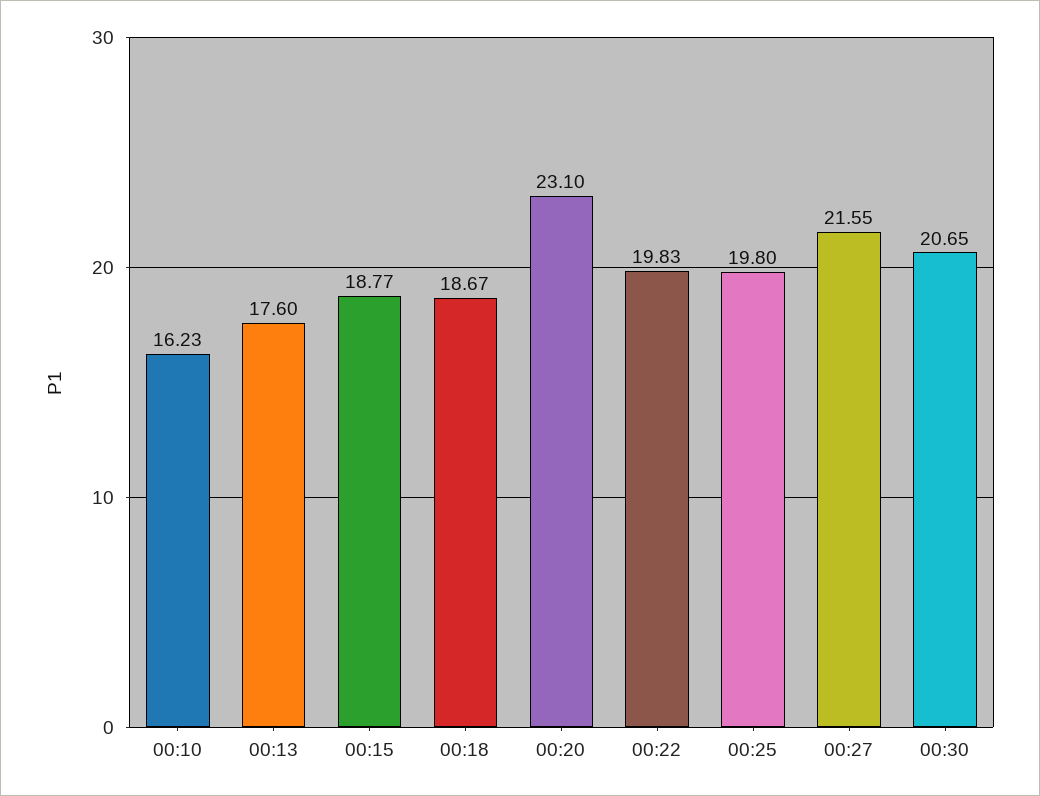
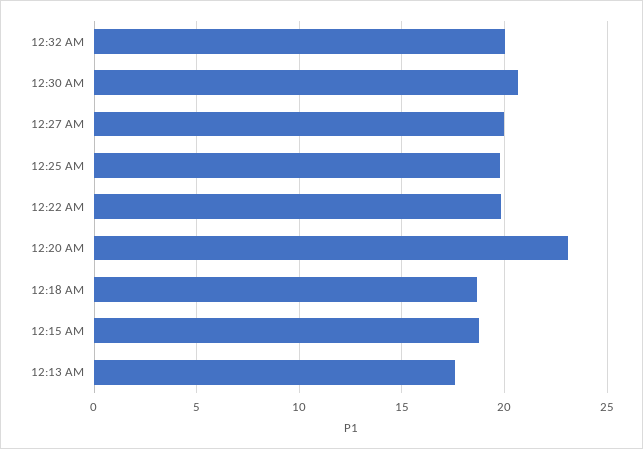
00:10: 16.23 -> none
00:27: 21.55 -> 20
12:32 AM: none -> 20

